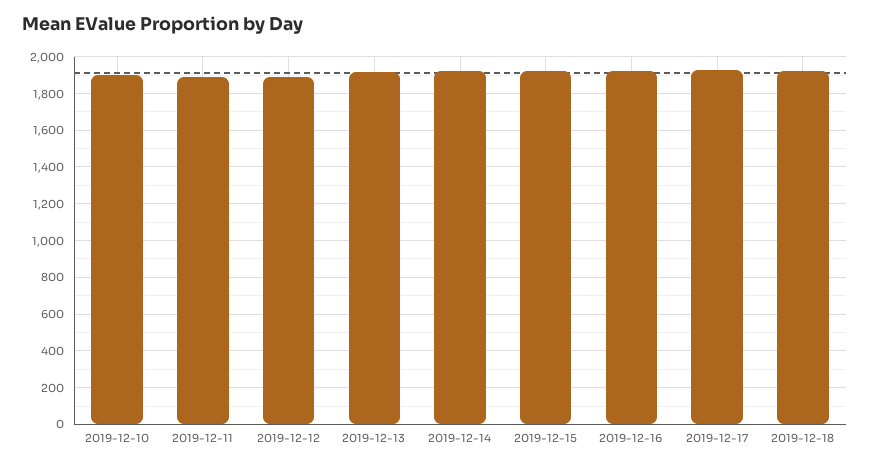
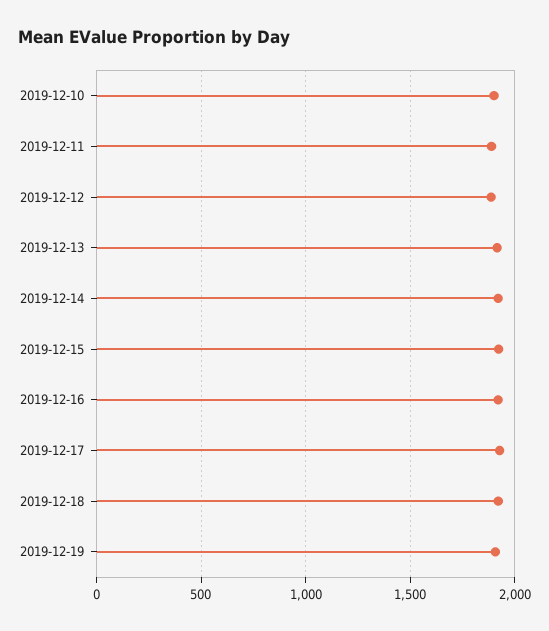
2019-12-19: none -> 1900

